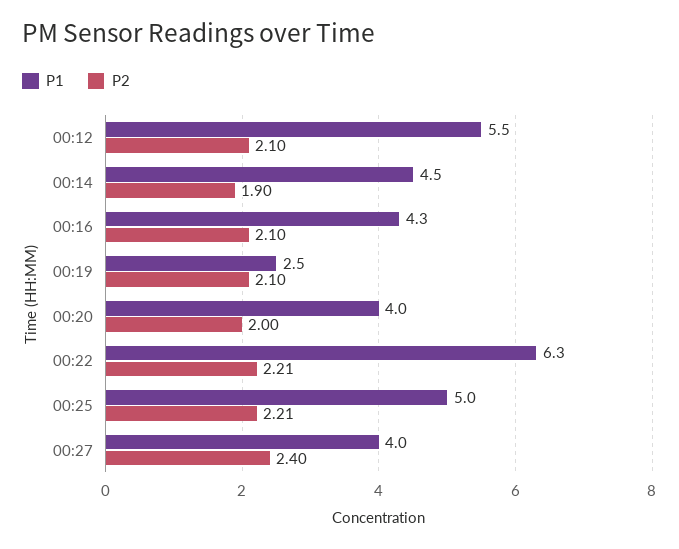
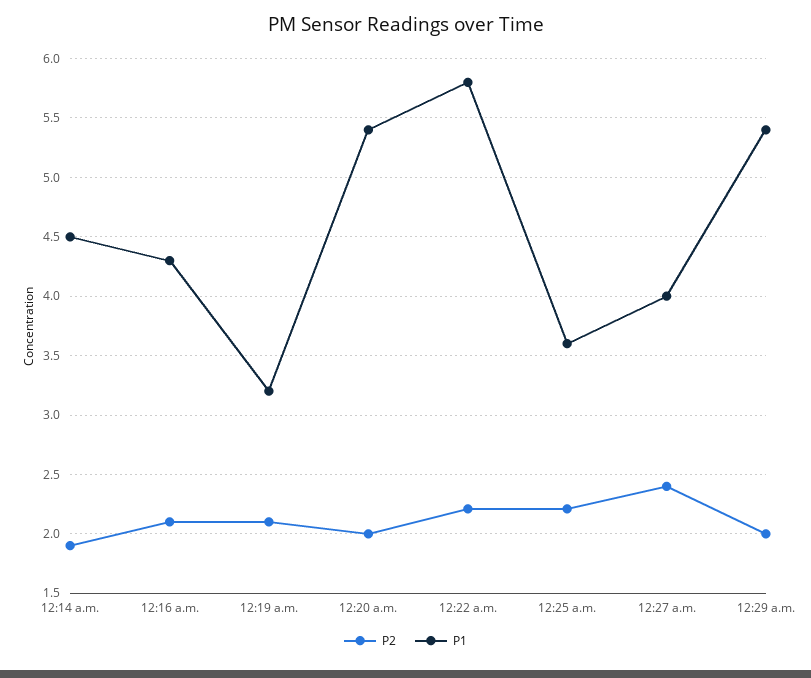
P1, 00:12: 5.5 -> none
P2, 00:12: 2.1 -> none
P1, 00:19: 2.5 -> 3.2
P1, 00:20: 4 -> 5.4
P1, 00:22: 6.3 -> 5.8
P1, 00:25: 5 -> 3.6
P2, 12:29 a.m.: none -> 2
P1, 12:29 a.m.: none -> 5.4

